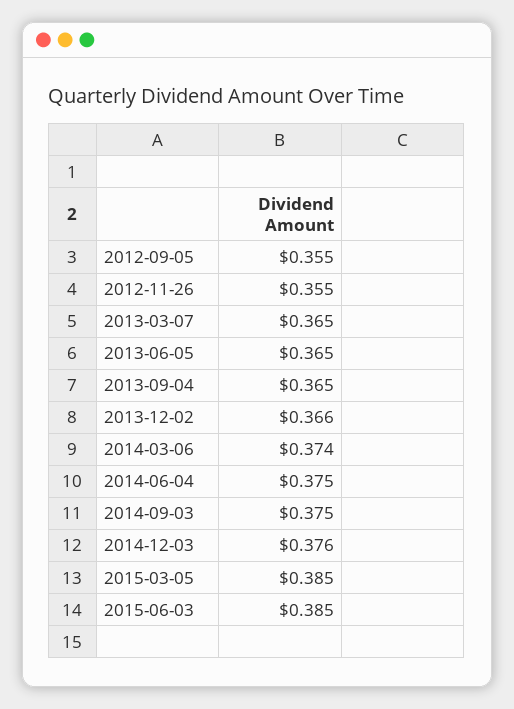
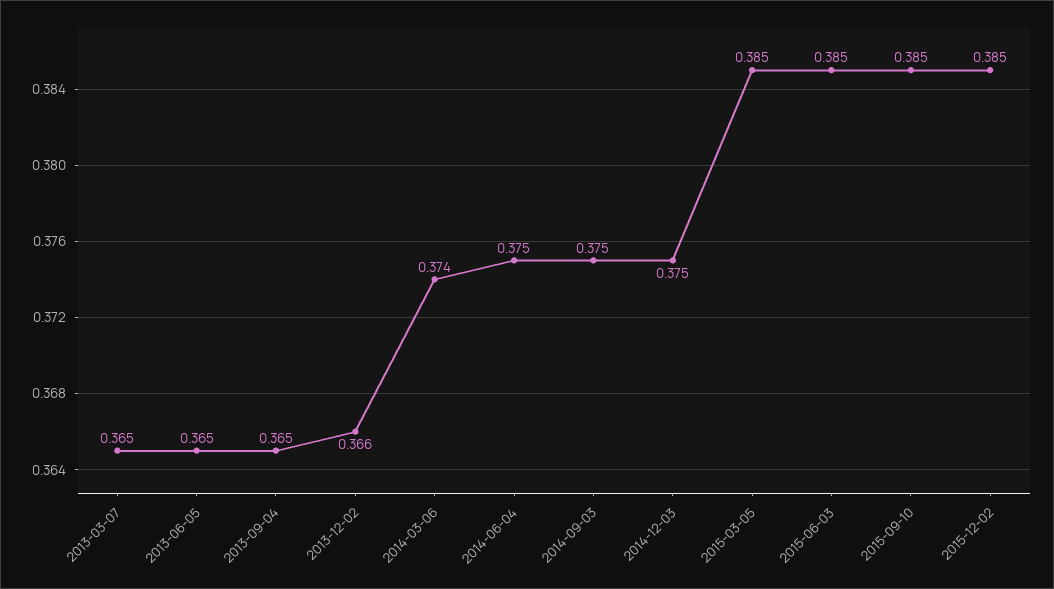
2012-09-05: 0.355 -> none
2012-11-26: 0.355 -> none
2014-12-03: 0.376 -> 0.375
2015-09-10: none -> 0.385
2015-12-02: none -> 0.385

